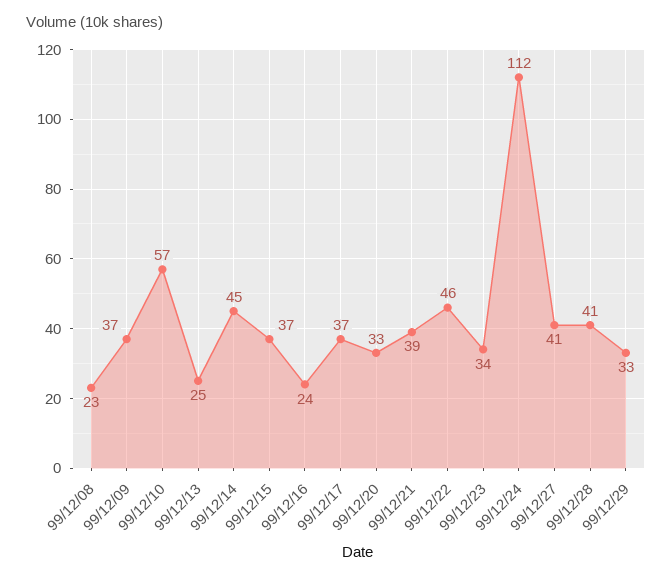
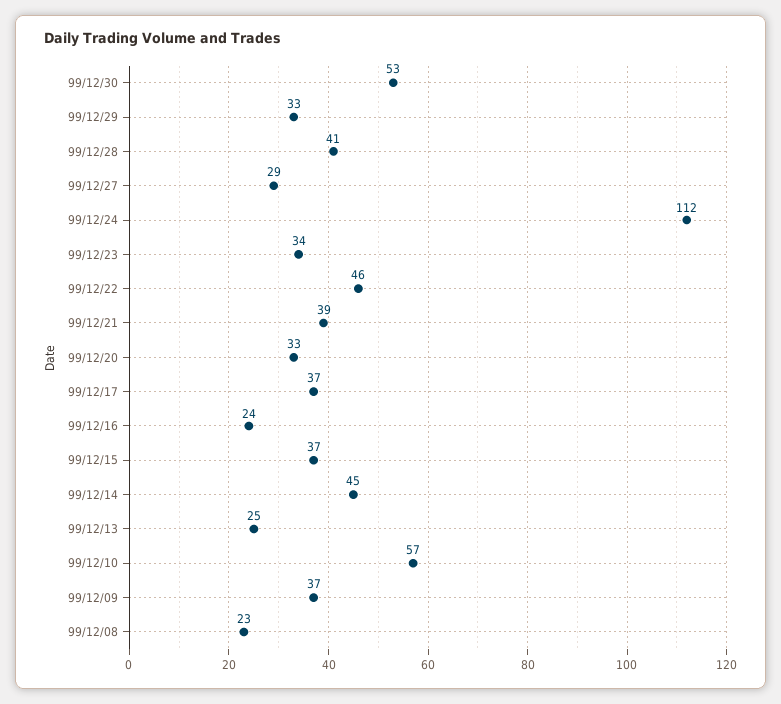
99/12/27: 41 -> 29
99/12/30: none -> 53

